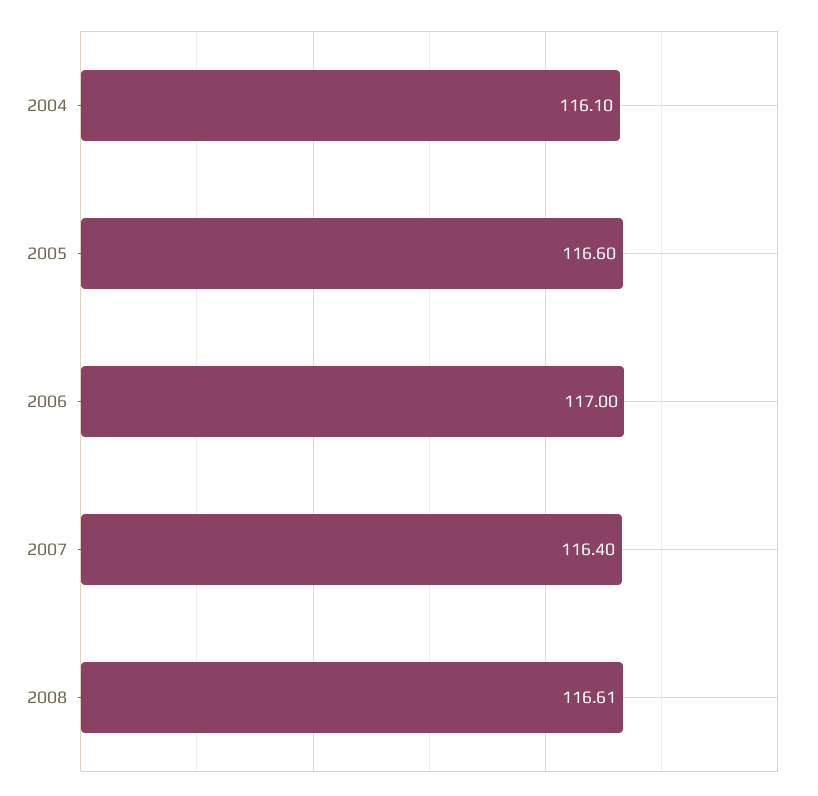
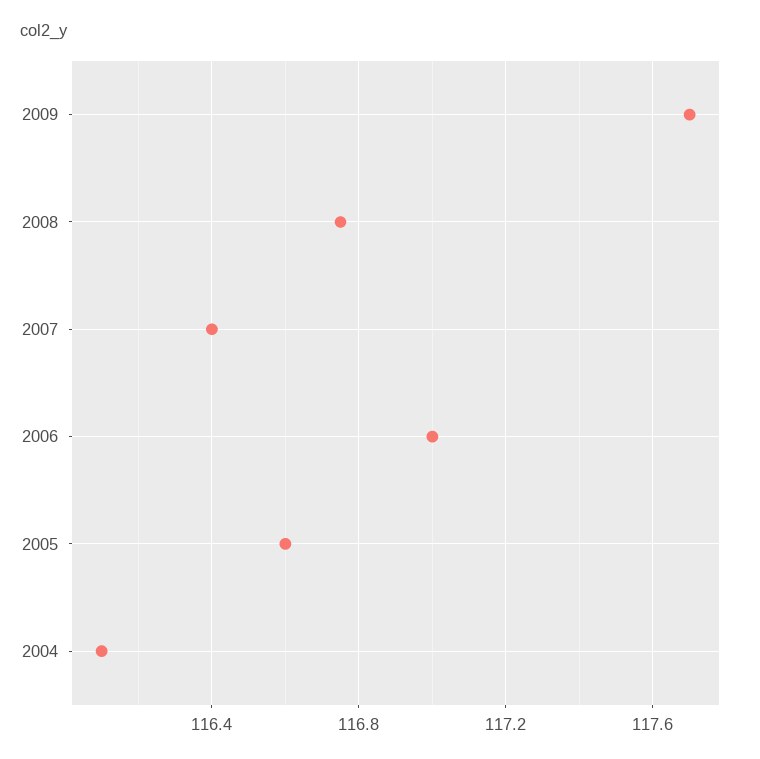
2008: 116.61 -> 116.75
2009: none -> 117.7

